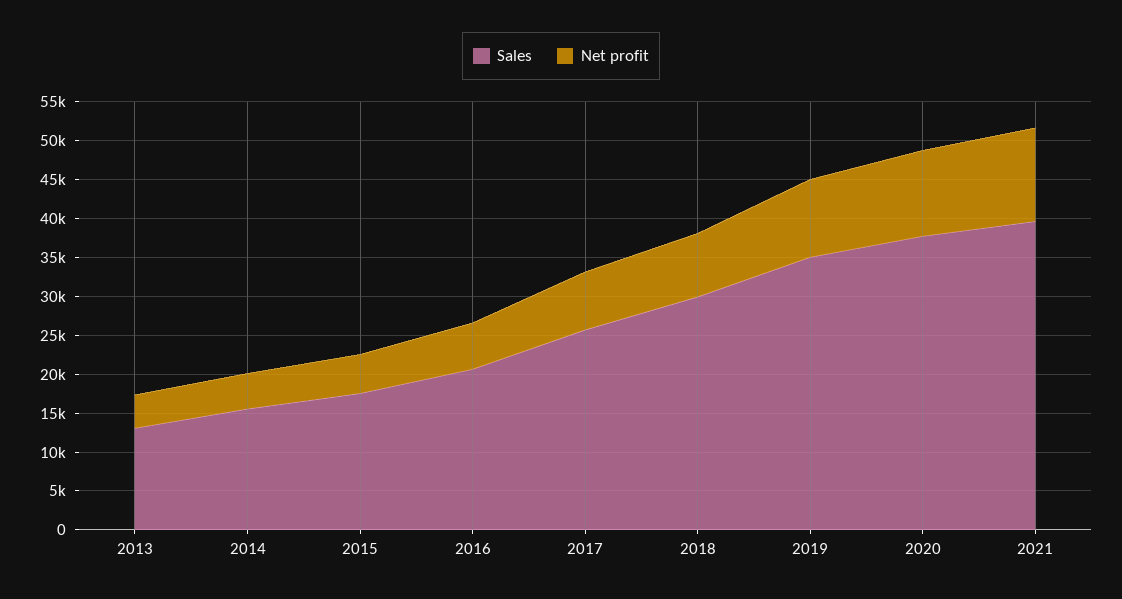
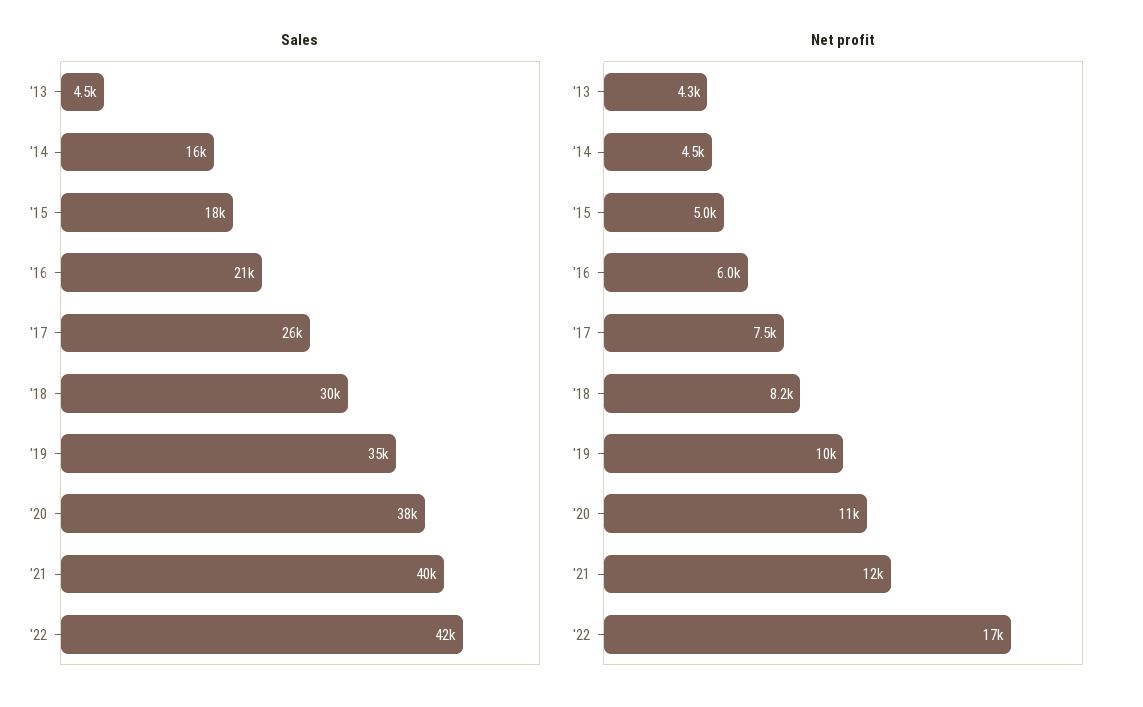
Sales, 2013: 12500 -> 4500
Sales, '22: none -> 42000
Net profit, '22: none -> 17000

